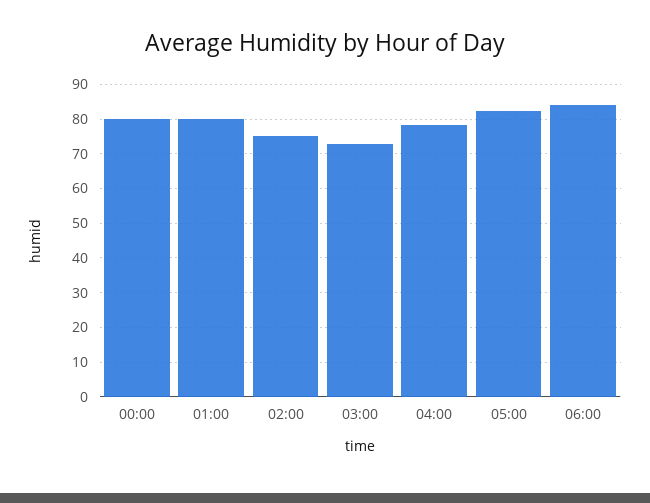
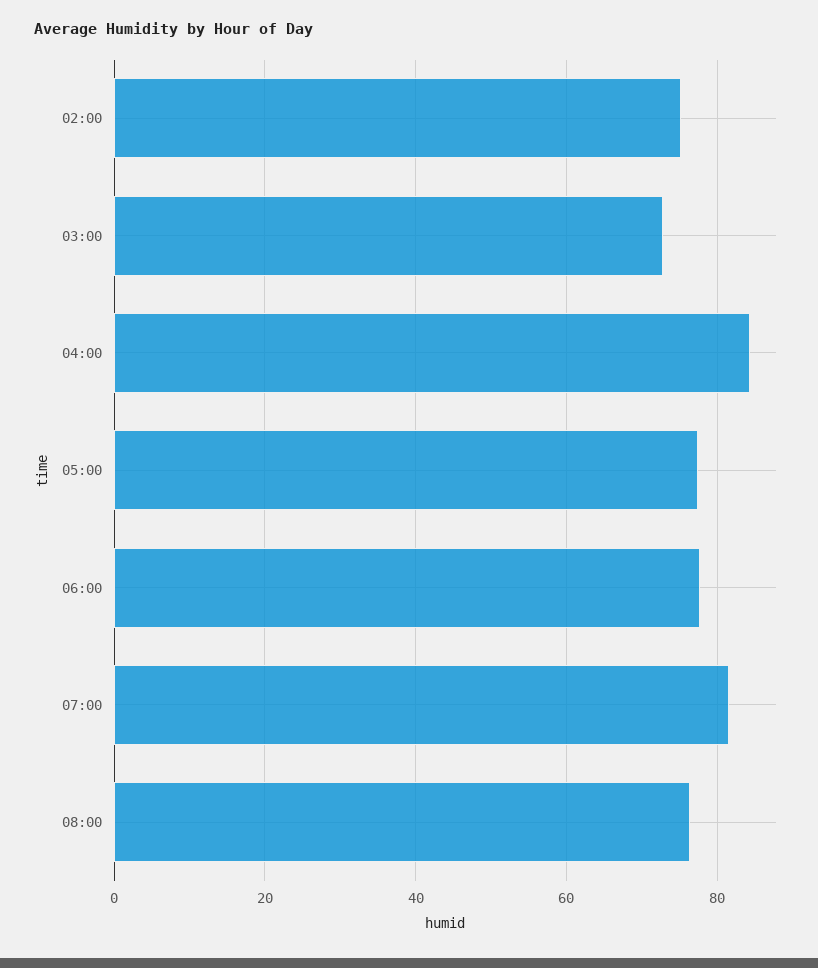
00:00: 80 -> none
01:00: 80 -> none
04:00: 78 -> 84
05:00: 82 -> 78
06:00: 84 -> 78
07:00: none -> 82
08:00: none -> 76

